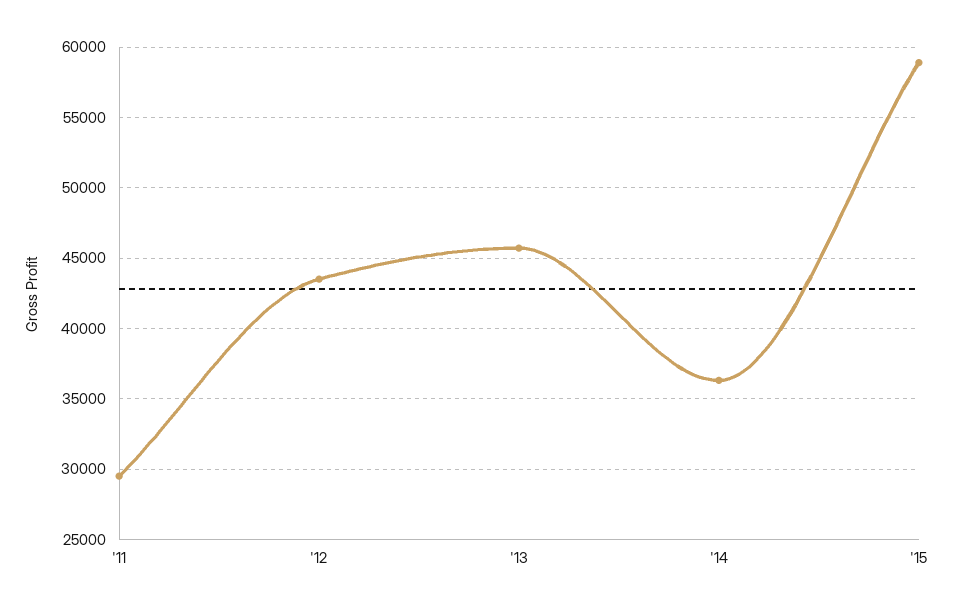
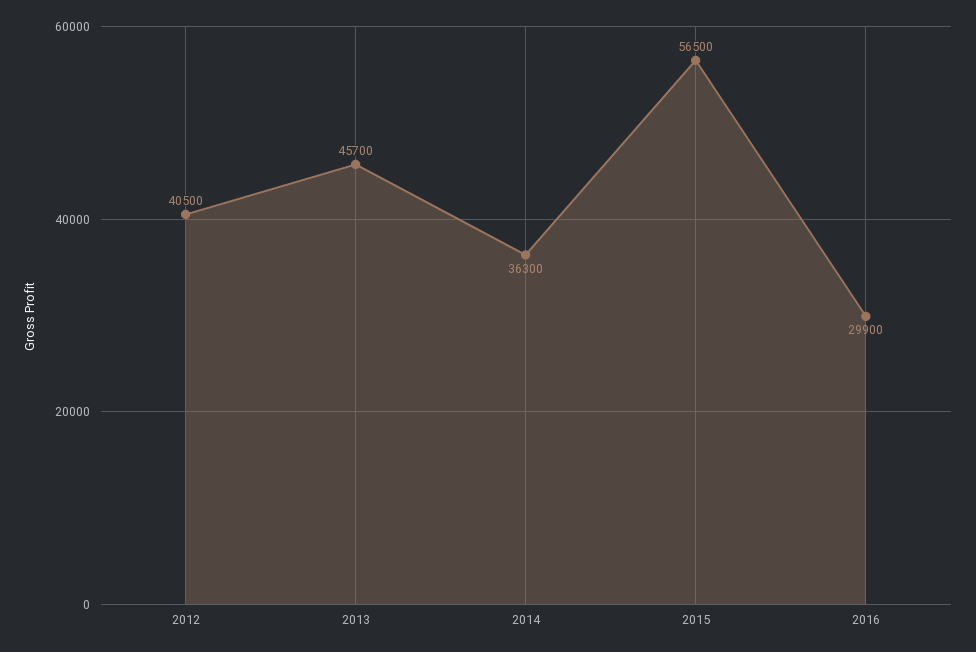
'11: 29500 -> none
'12: 43500 -> 40500
'15: 59000 -> 56500
2016: none -> 29900

